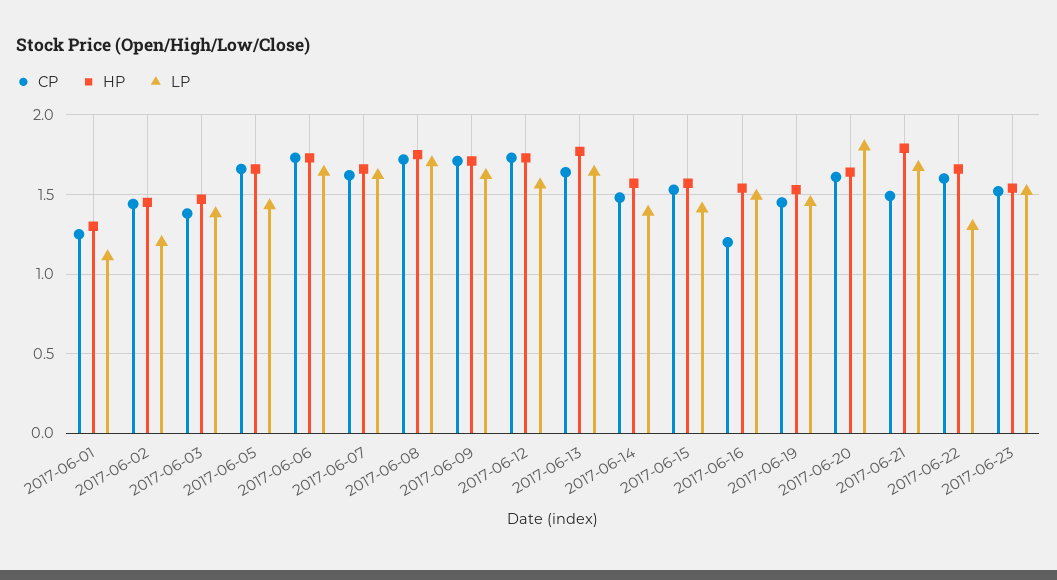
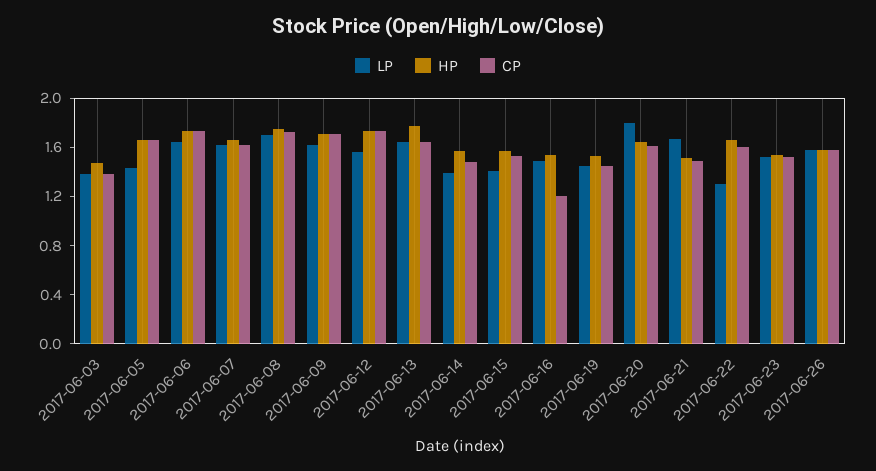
CP, 2017-06-01: 1.25 -> none
HP, 2017-06-01: 1.3 -> none
LP, 2017-06-01: 1.1 -> none
CP, 2017-06-02: 1.45 -> none
HP, 2017-06-02: 1.45 -> none
LP, 2017-06-02: 1.2 -> none
HP, 2017-06-21: 1.8 -> 1.5
LP, 2017-06-26: none -> 1.6
HP, 2017-06-26: none -> 1.6
CP, 2017-06-26: none -> 1.6

